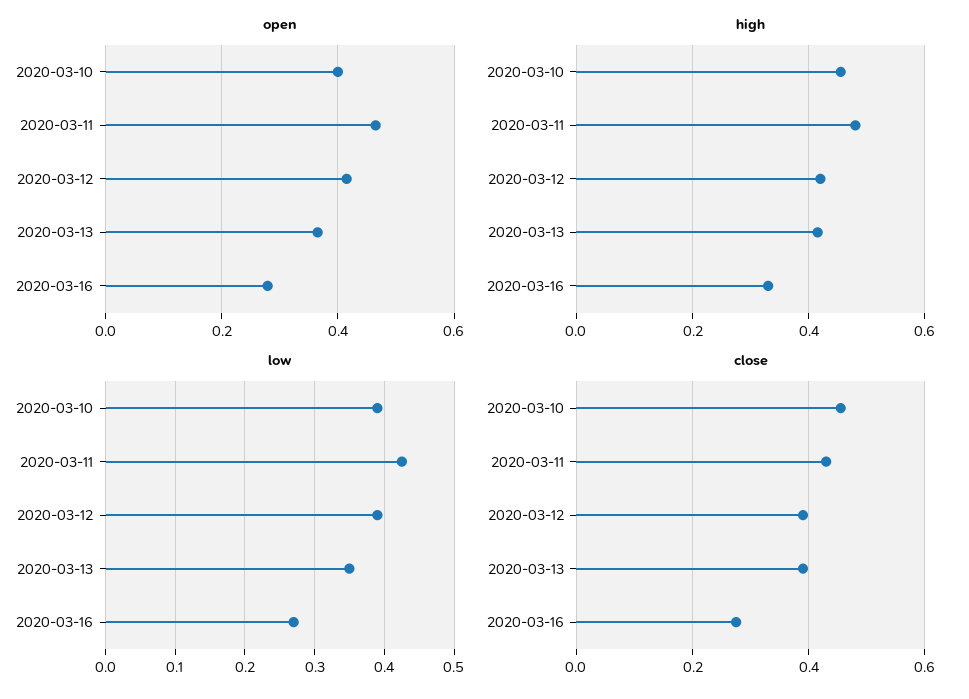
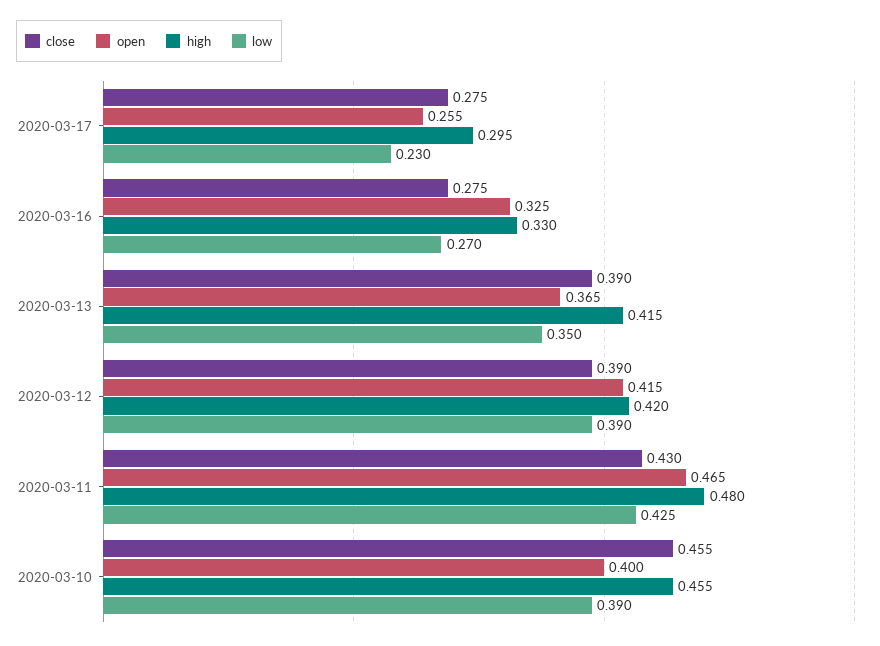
open, 2020-03-16: 0.28 -> 0.325
close, 2020-03-17: none -> 0.275
open, 2020-03-17: none -> 0.255
high, 2020-03-17: none -> 0.295
low, 2020-03-17: none -> 0.23

